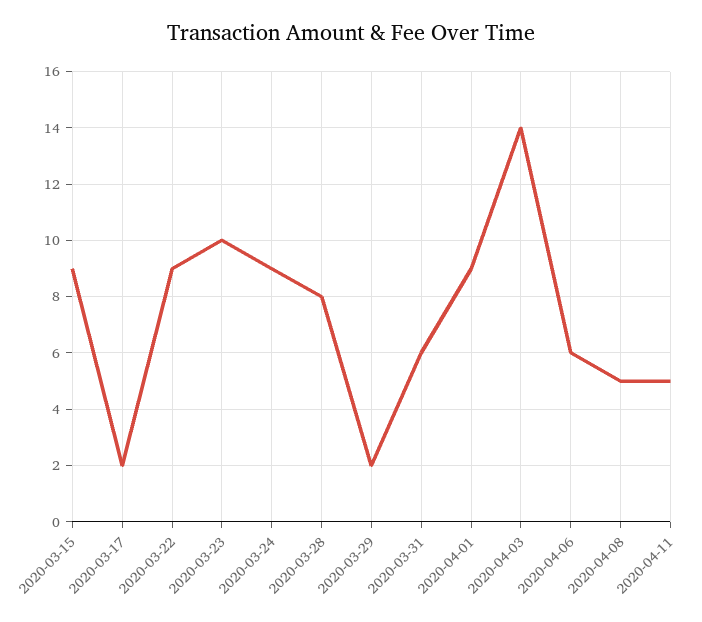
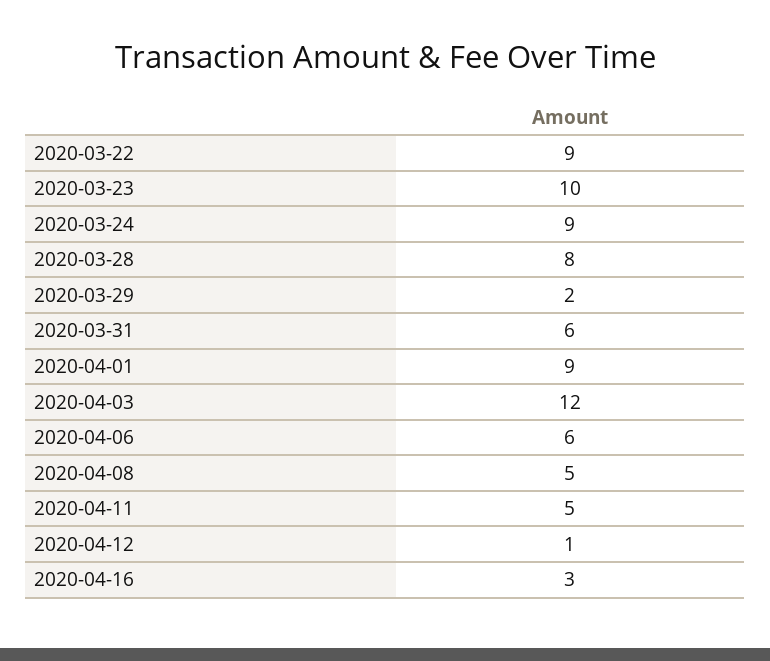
2020-03-15: 9 -> none
2020-03-17: 2 -> none
2020-04-03: 14 -> 12
2020-04-12: none -> 1
2020-04-16: none -> 3

